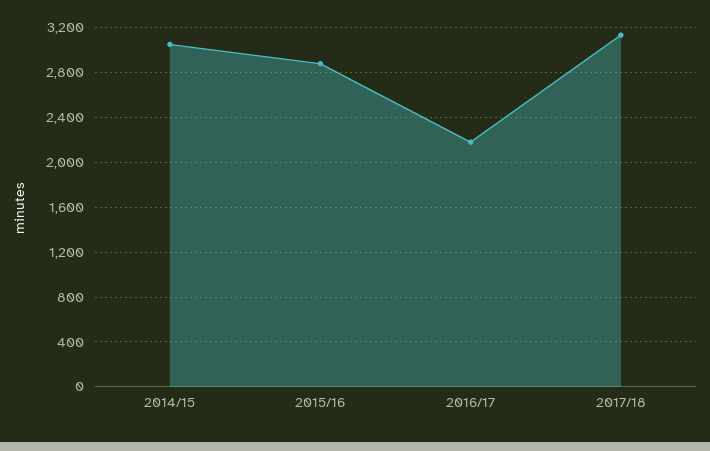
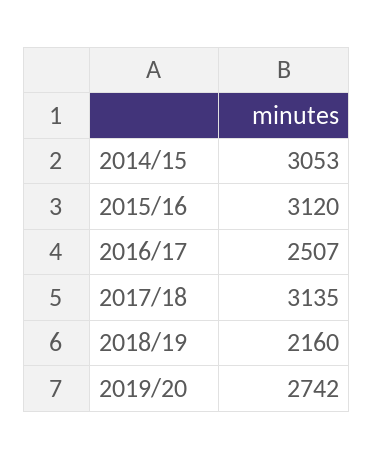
2015/16: 2900 -> 3120
2016/17: 2200 -> 2507
2018/19: none -> 2160
2019/20: none -> 2742

